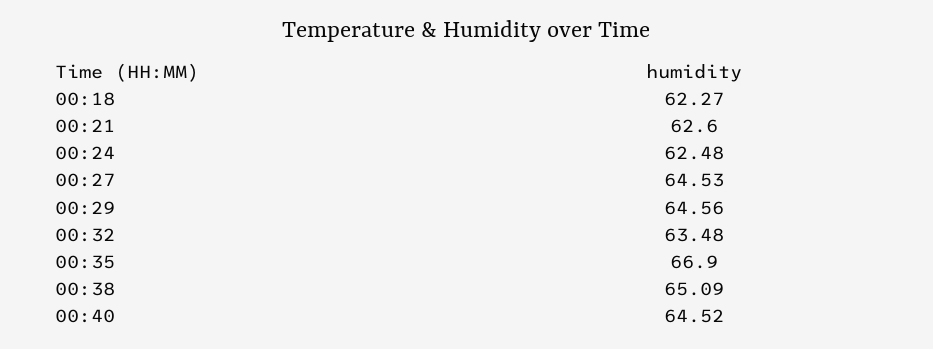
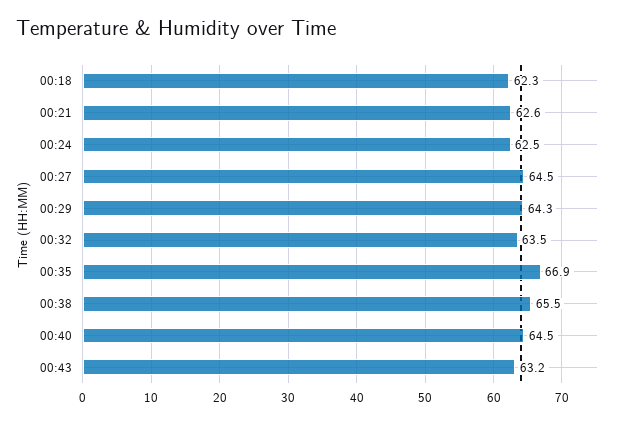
00:29: 64.56 -> 64.3
00:38: 65.09 -> 65.5
00:43: none -> 63.2

